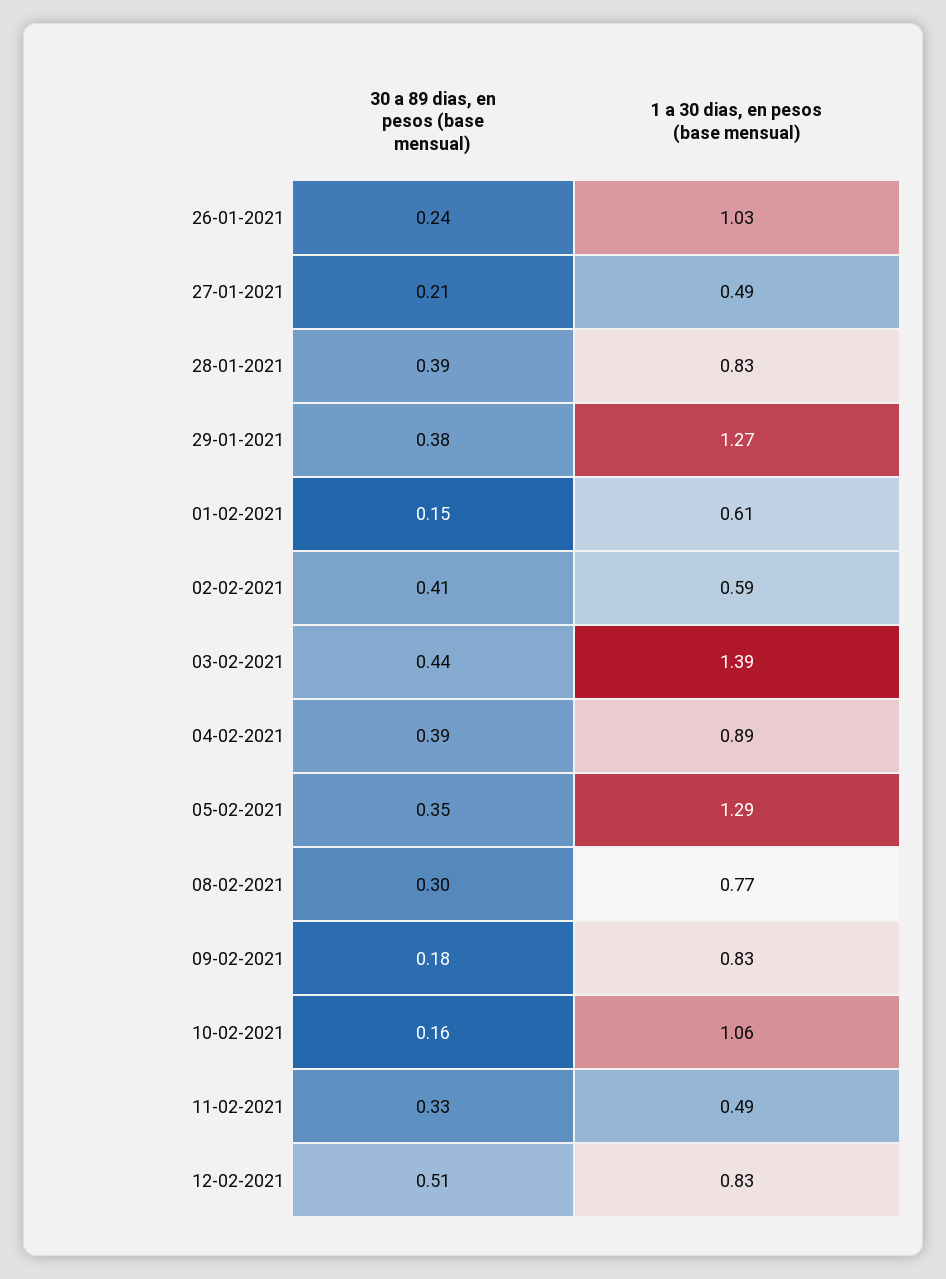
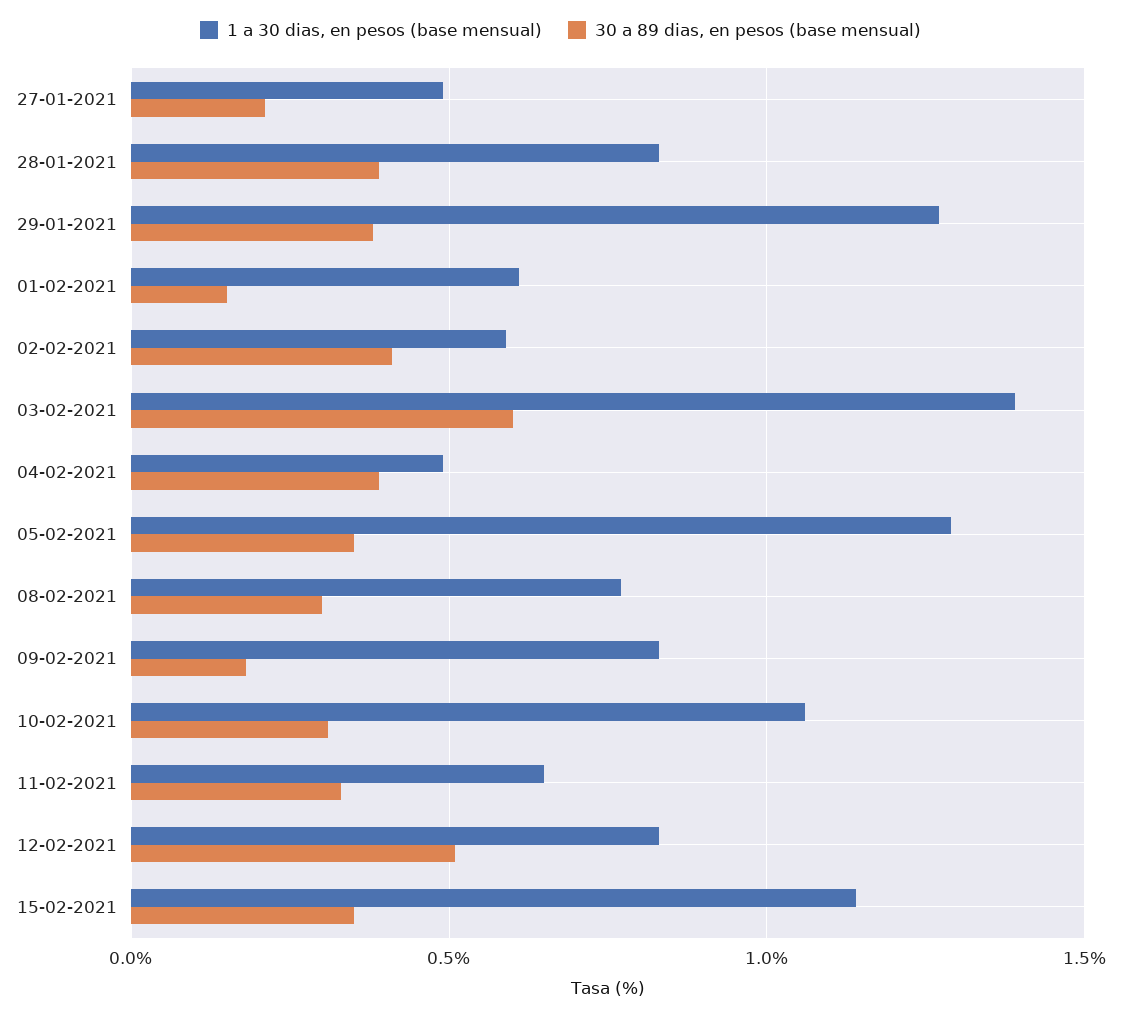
30 a 89 dias, en pesos (base mensual), 26-01-2021: 0.24 -> none
1 a 30 dias, en pesos (base mensual), 26-01-2021: 1.03 -> none
30 a 89 dias, en pesos (base mensual), 03-02-2021: 0.44 -> 0.6
1 a 30 dias, en pesos (base mensual), 04-02-2021: 0.89 -> 0.5
30 a 89 dias, en pesos (base mensual), 10-02-2021: 0.16 -> 0.3
1 a 30 dias, en pesos (base mensual), 11-02-2021: 0.49 -> 0.65
1 a 30 dias, en pesos (base mensual), 15-02-2021: none -> 1.15
30 a 89 dias, en pesos (base mensual), 15-02-2021: none -> 0.35

